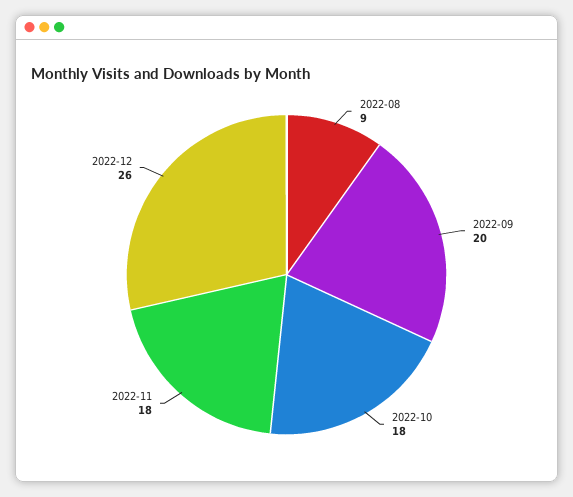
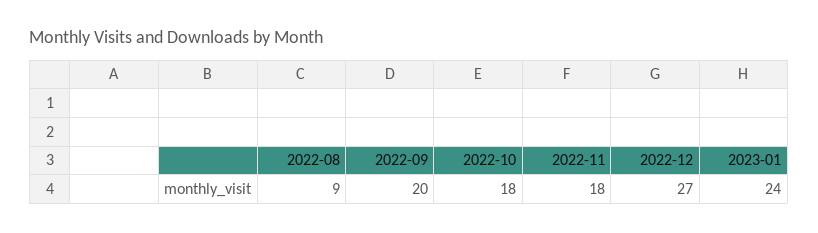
2022-12: 26 -> 27
2023-01: none -> 24

